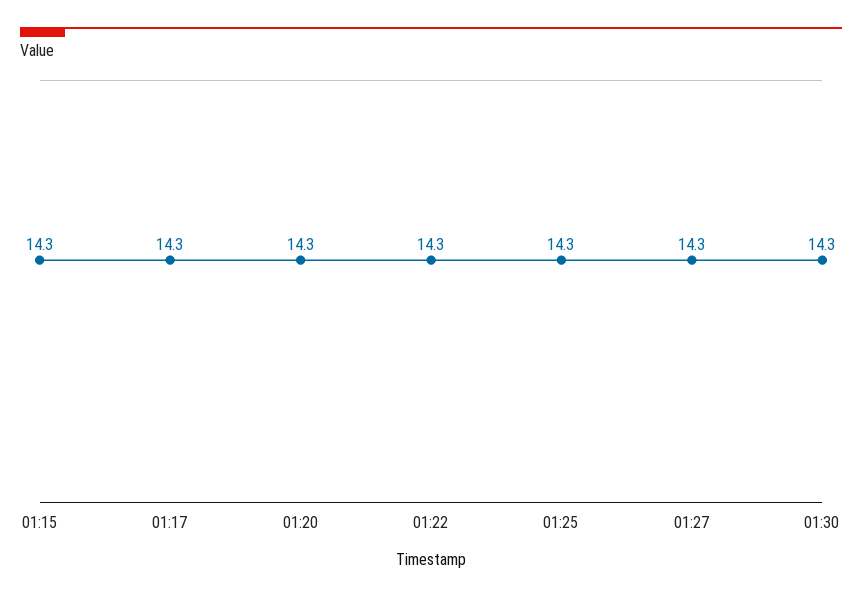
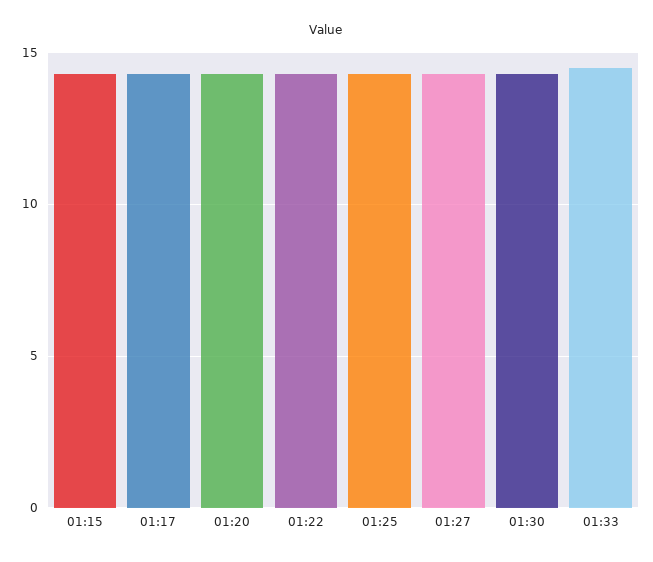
01:33: none -> 14.5

